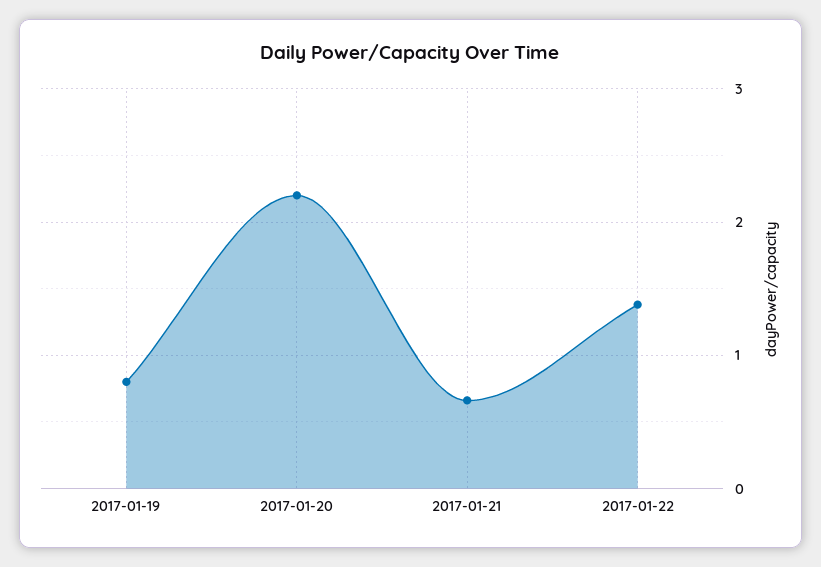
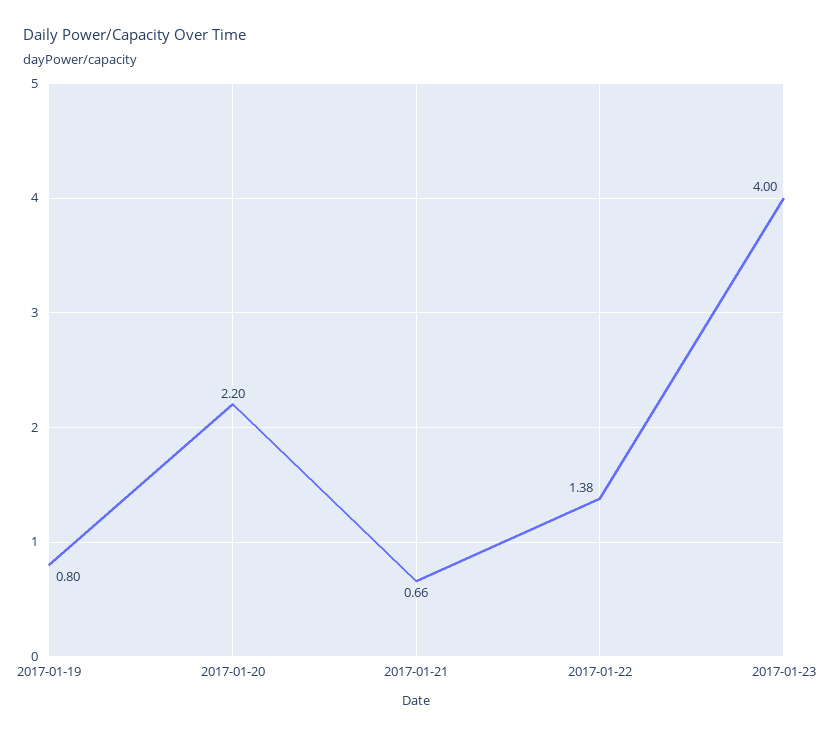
2017-01-23: none -> 4

